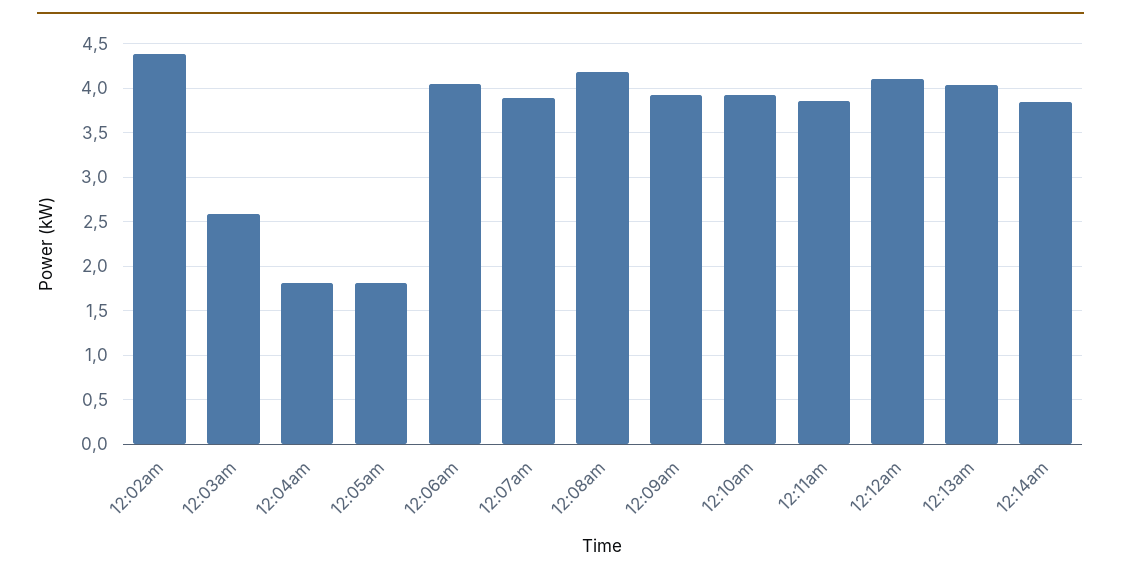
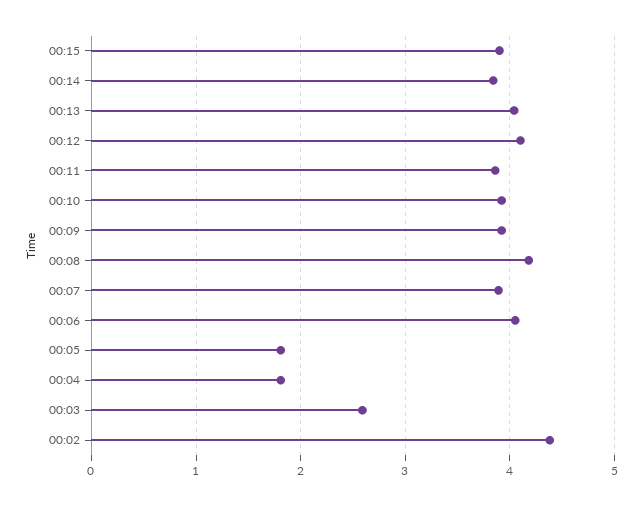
00:15: none -> 3.9

